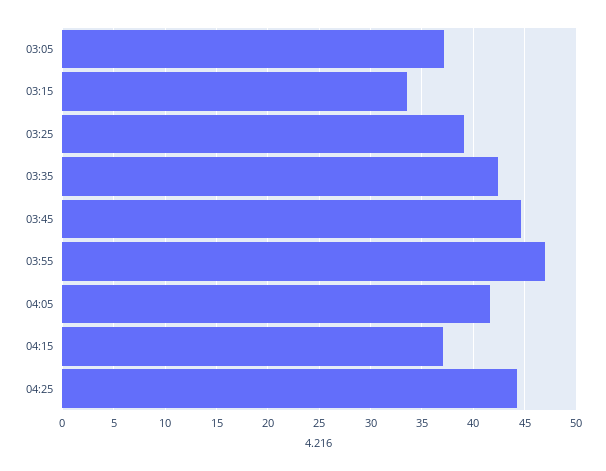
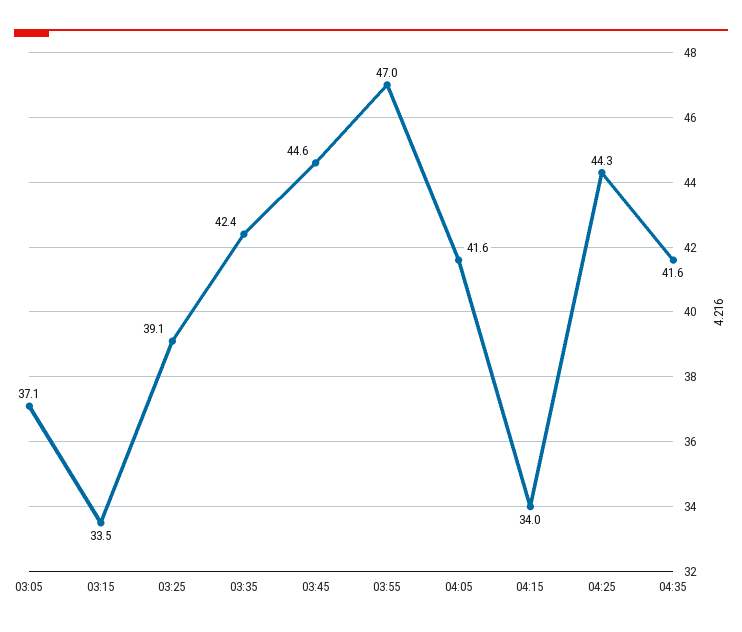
04:15: 37 -> 34
04:35: none -> 41.6

